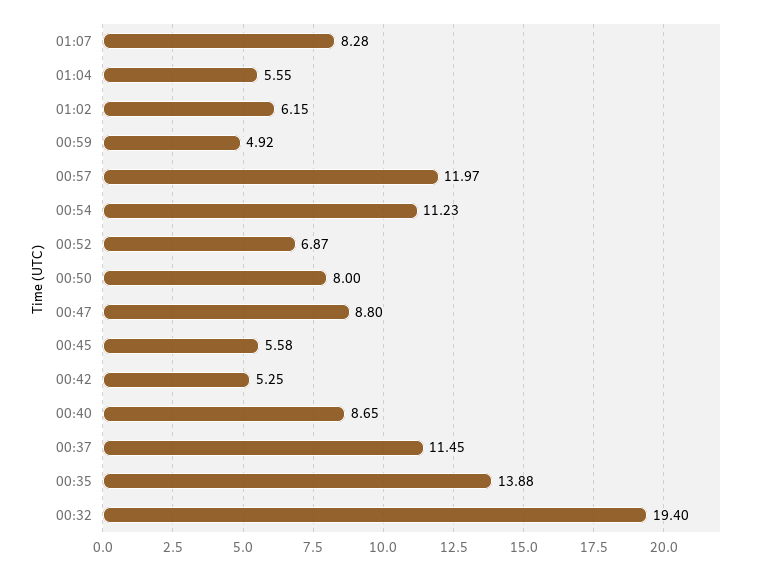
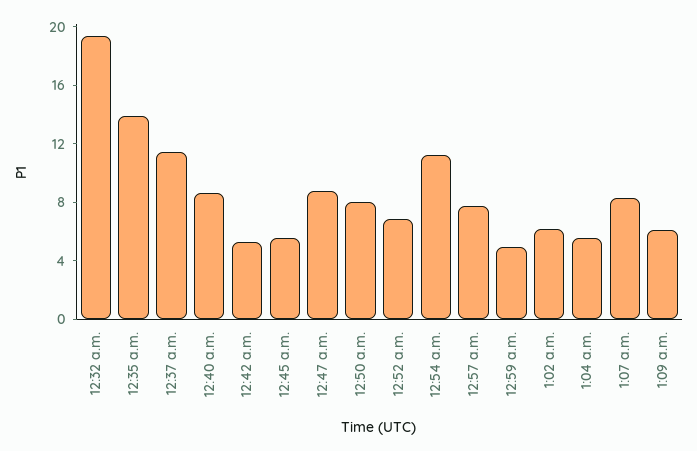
00:57: 11.97 -> 8
1:09 a.m.: none -> 6

